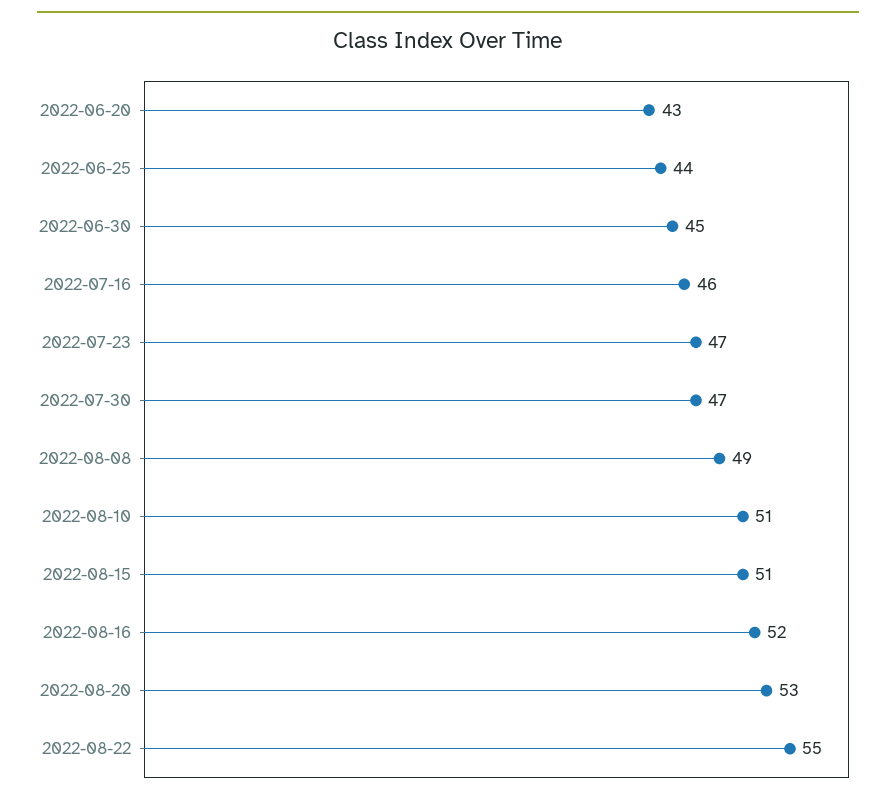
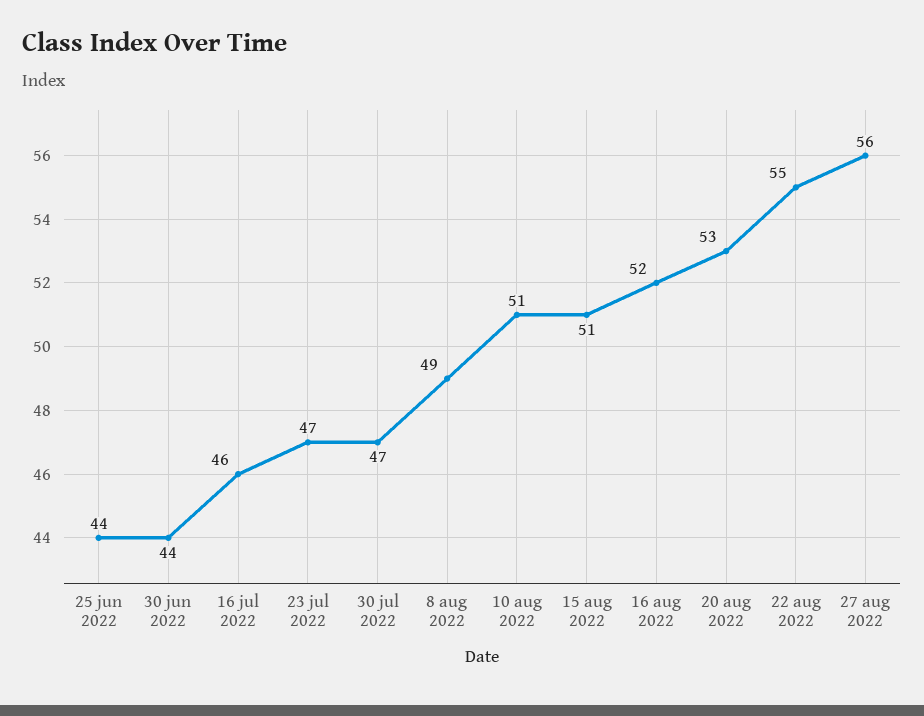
2022-06-20: 43 -> none
2022-06-30: 45 -> 44
27 aug 2022: none -> 56

